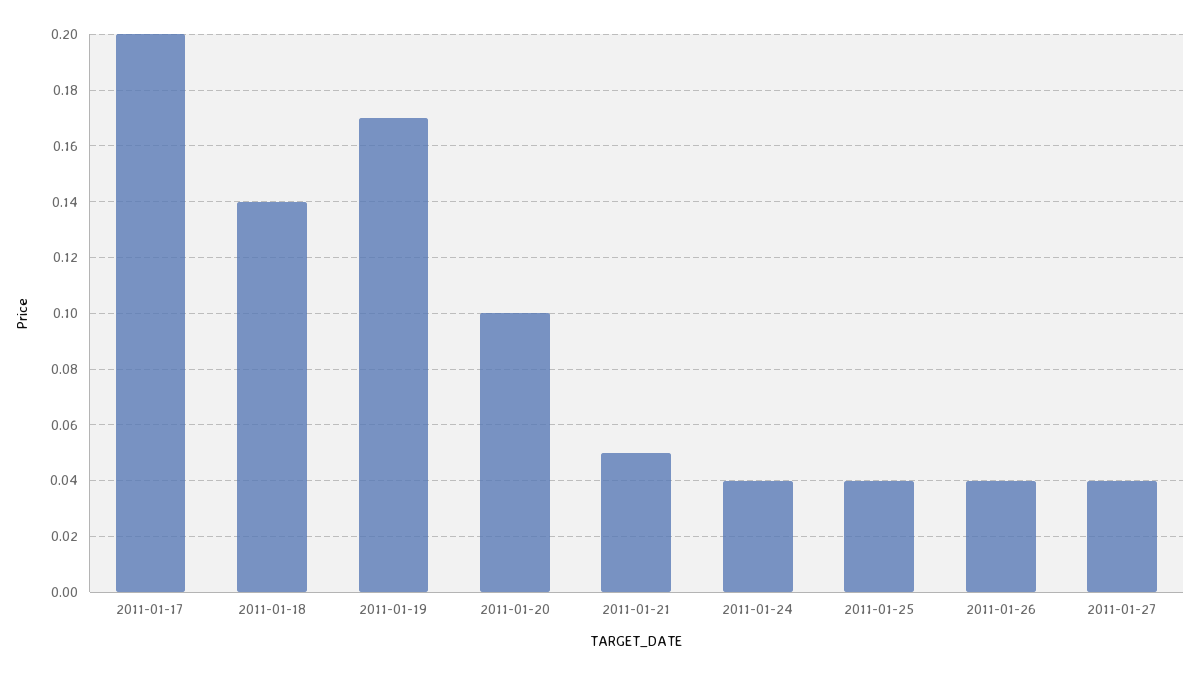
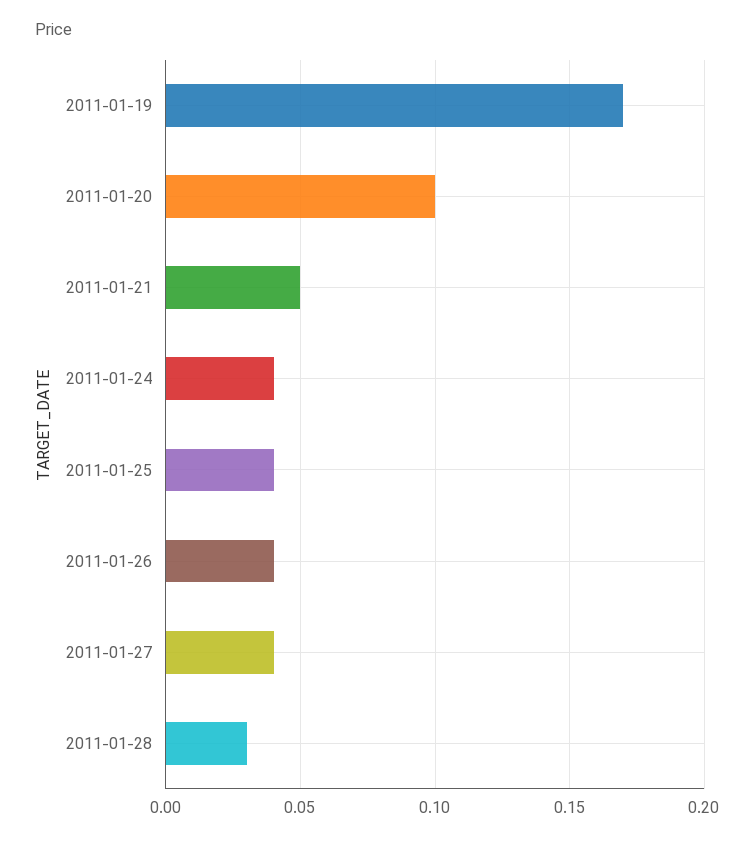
2011-01-17: 0.2 -> none
2011-01-18: 0.14 -> none
2011-01-28: none -> 0.03

